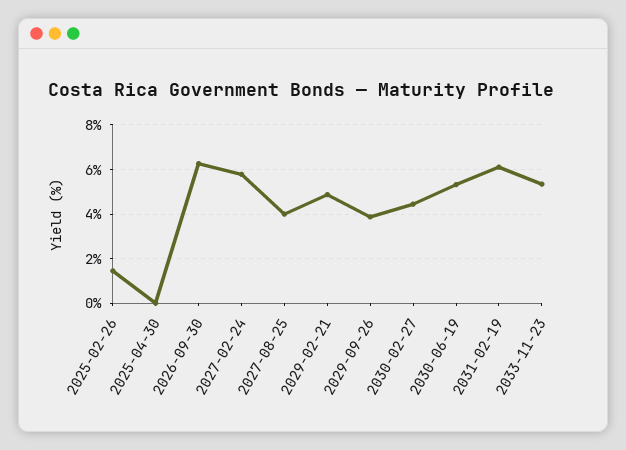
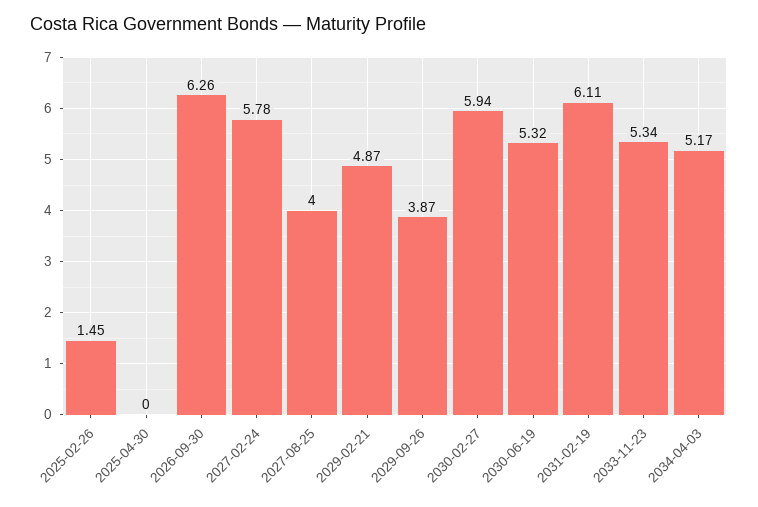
2030-02-27: 4.5 -> 5.94
2034-04-03: none -> 5.17

